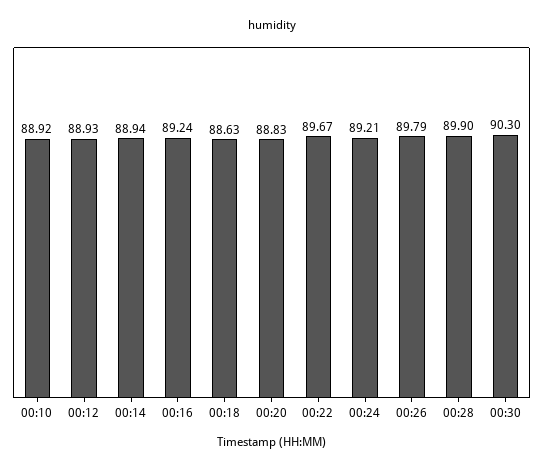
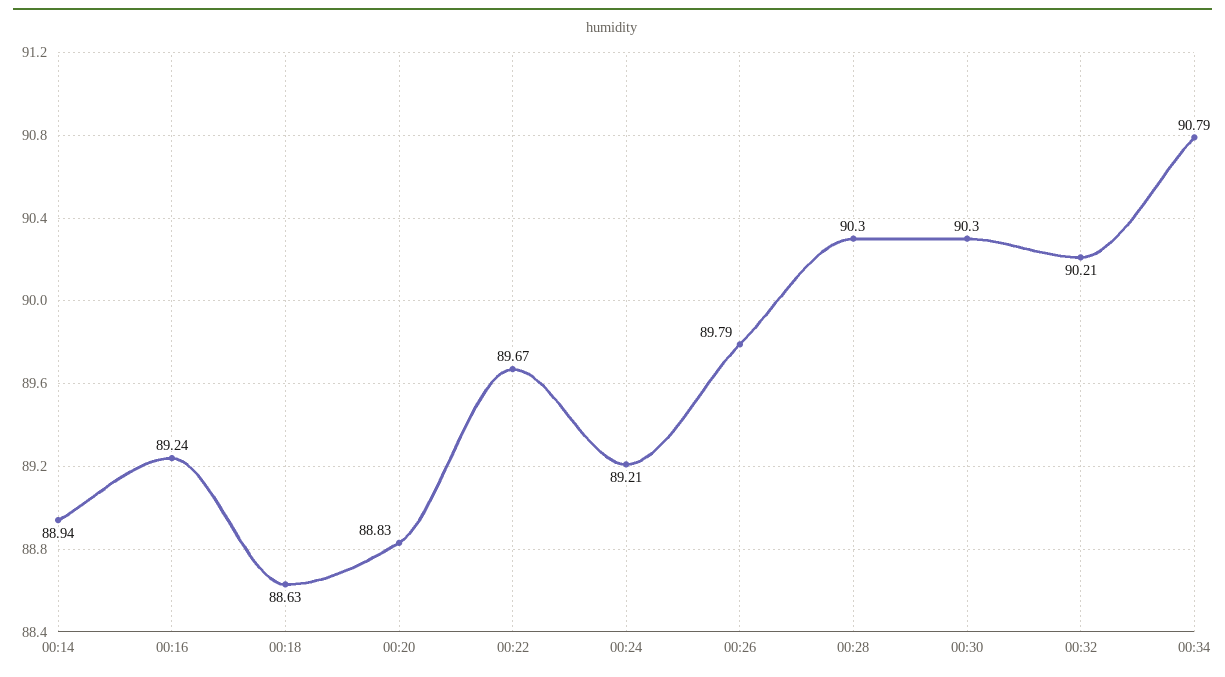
00:10: 88.92 -> none
00:12: 88.93 -> none
00:28: 89.9 -> 90.3
00:32: none -> 90.21
00:34: none -> 90.79

